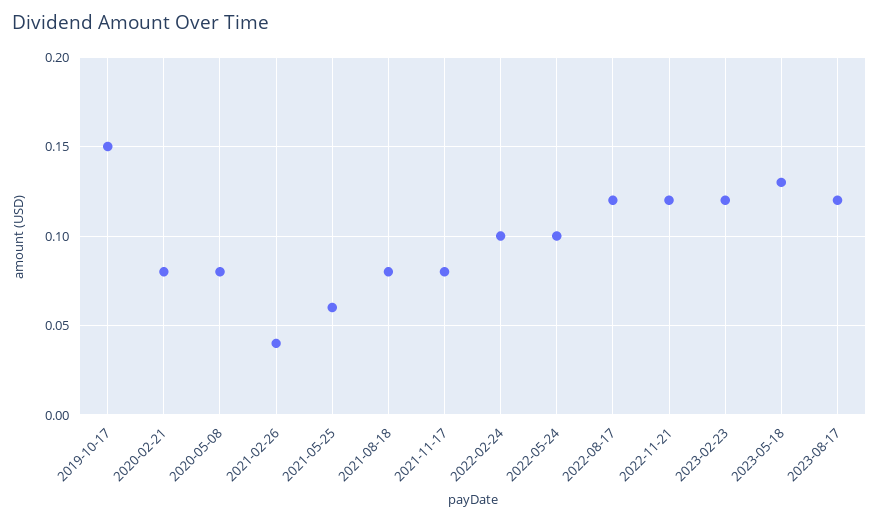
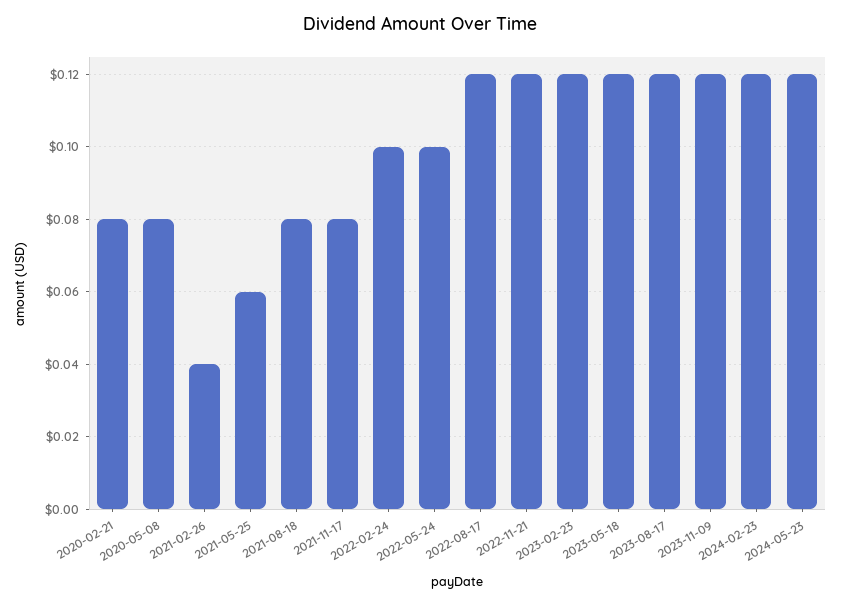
2019-10-17: 0.15 -> none
2023-05-18: 0.13 -> 0.12
2023-11-09: none -> 0.12
2024-02-23: none -> 0.12
2024-05-23: none -> 0.12

